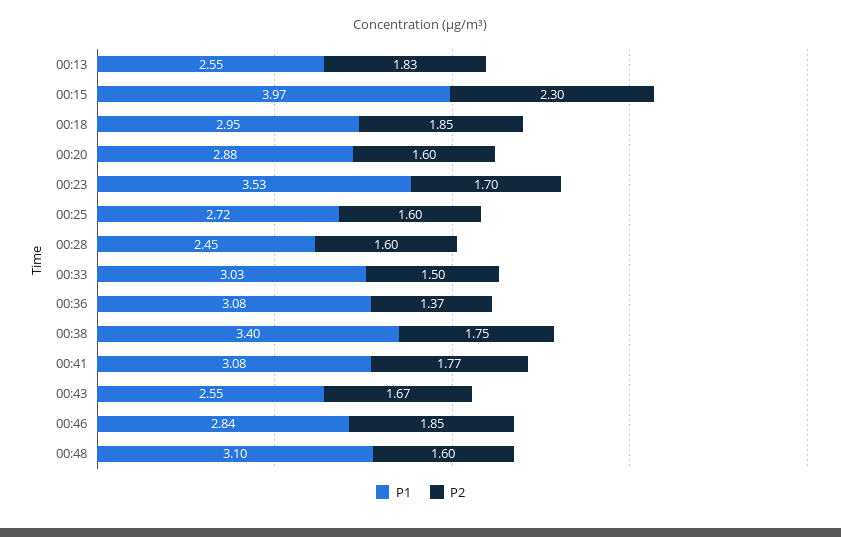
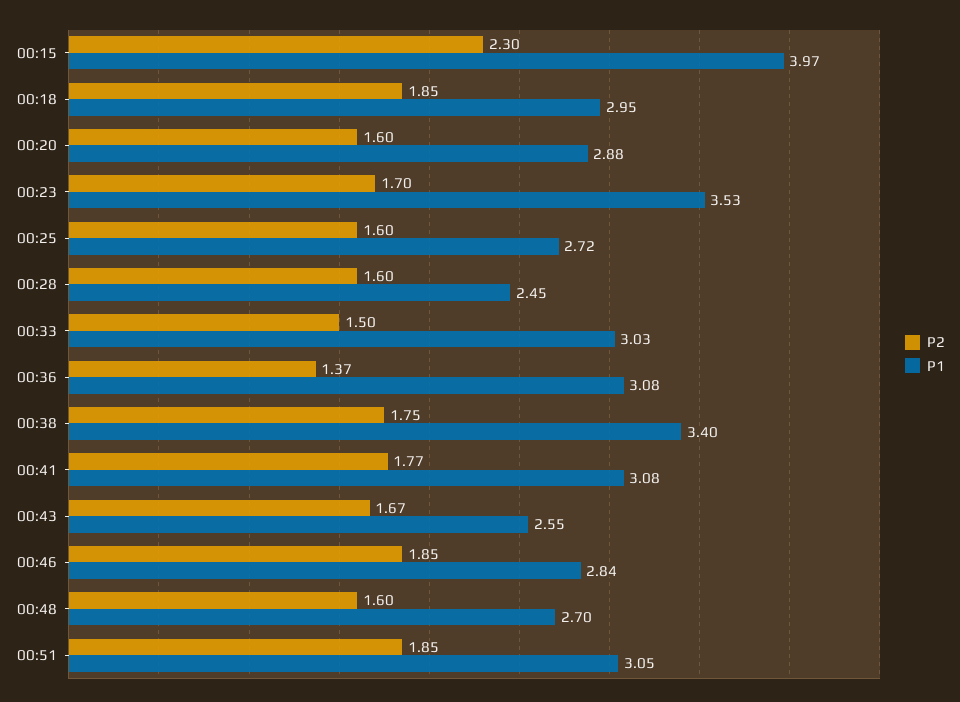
P1, 00:13: 2.55 -> none
P2, 00:13: 1.83 -> none
P1, 00:48: 3.1 -> 2.7
P2, 00:51: none -> 1.85
P1, 00:51: none -> 3.05

